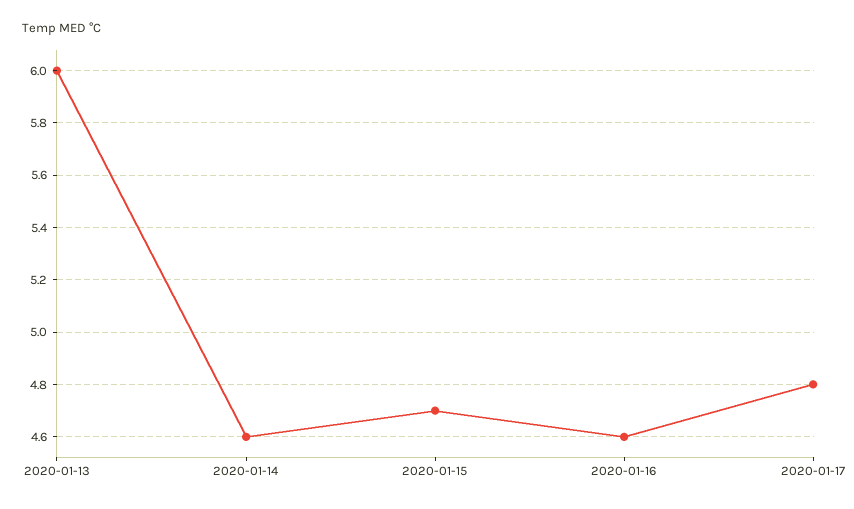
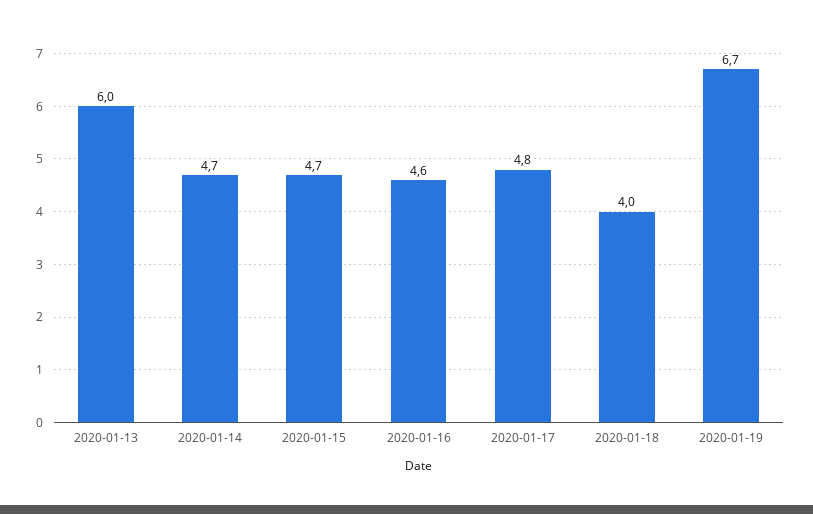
2020-01-14: 4.6 -> 4.7
2020-01-18: none -> 4
2020-01-19: none -> 6.7

